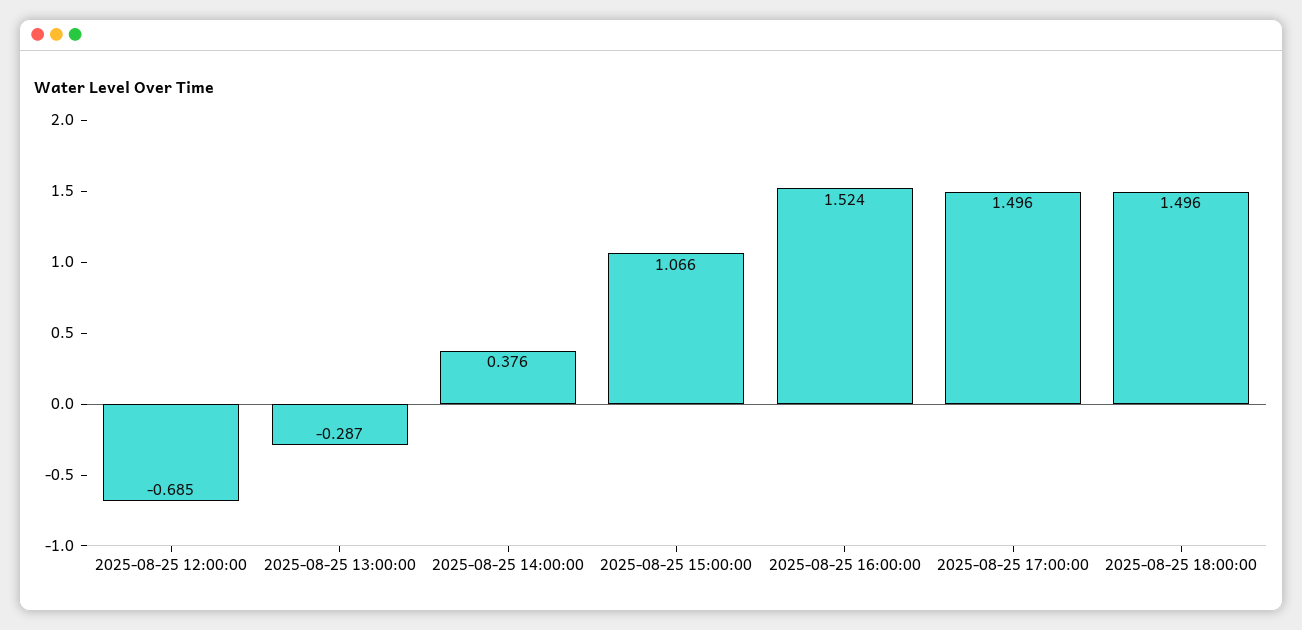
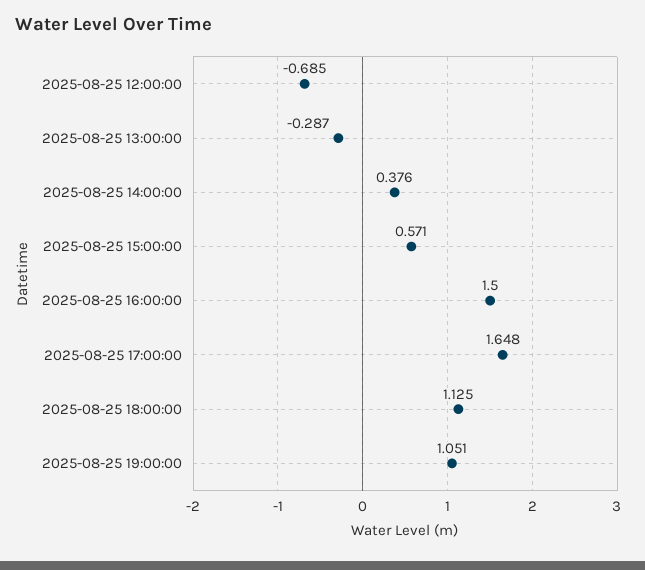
2025-08-25 15:00:00: 1.066 -> 0.571
2025-08-25 16:00:00: 1.524 -> 1.5
2025-08-25 17:00:00: 1.496 -> 1.648
2025-08-25 18:00:00: 1.496 -> 1.125
2025-08-25 19:00:00: none -> 1.051

